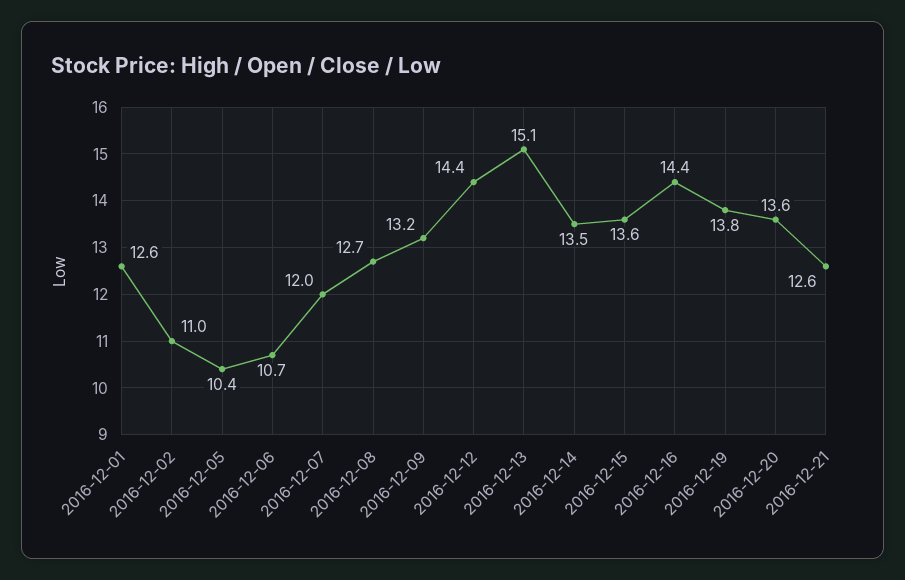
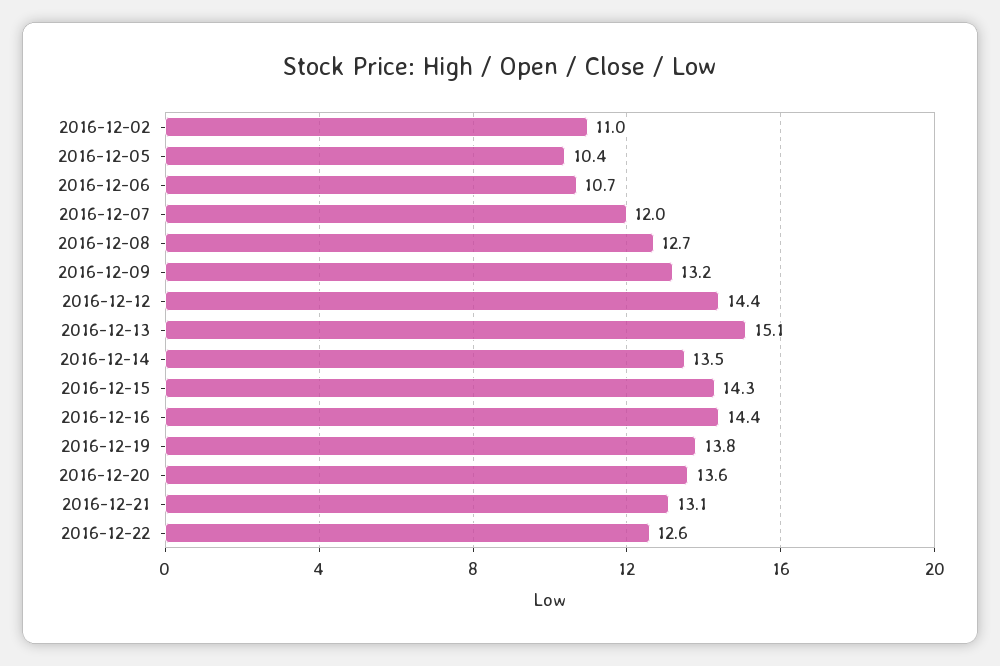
2016-12-01: 12.6 -> none
2016-12-15: 13.6 -> 14.3
2016-12-21: 12.6 -> 13.1
2016-12-22: none -> 12.6

